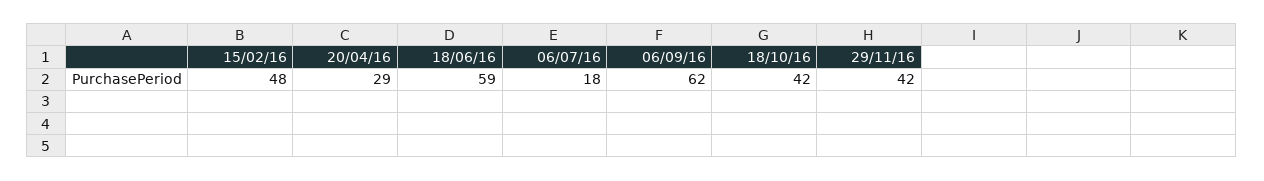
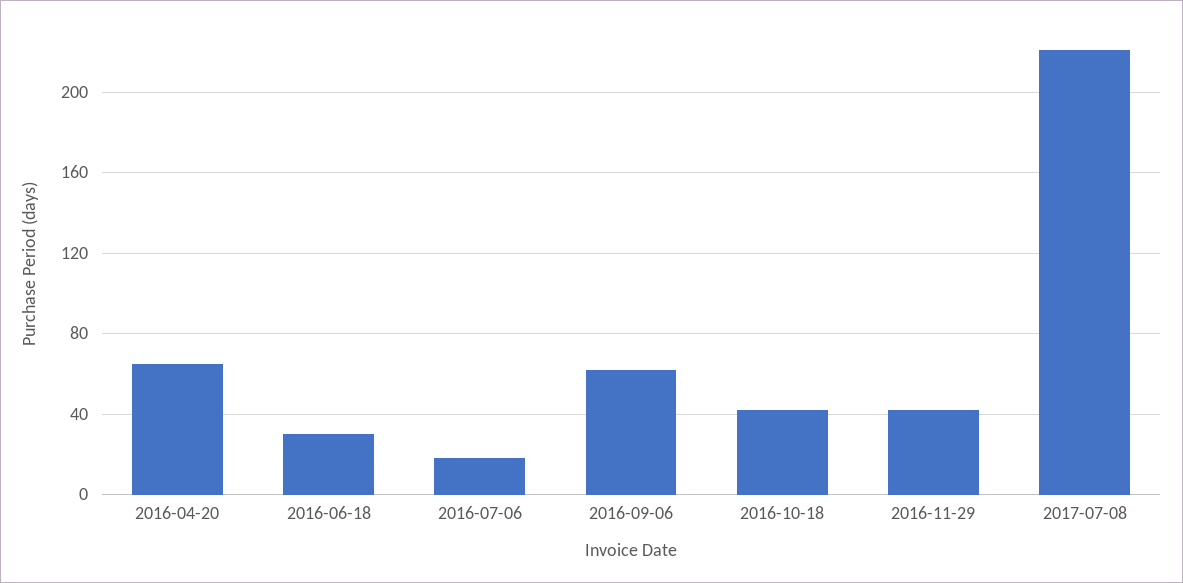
15/02/16: 48 -> none
20/04/16: 29 -> 65
18/06/16: 59 -> 30
2017-07-08: none -> 220

